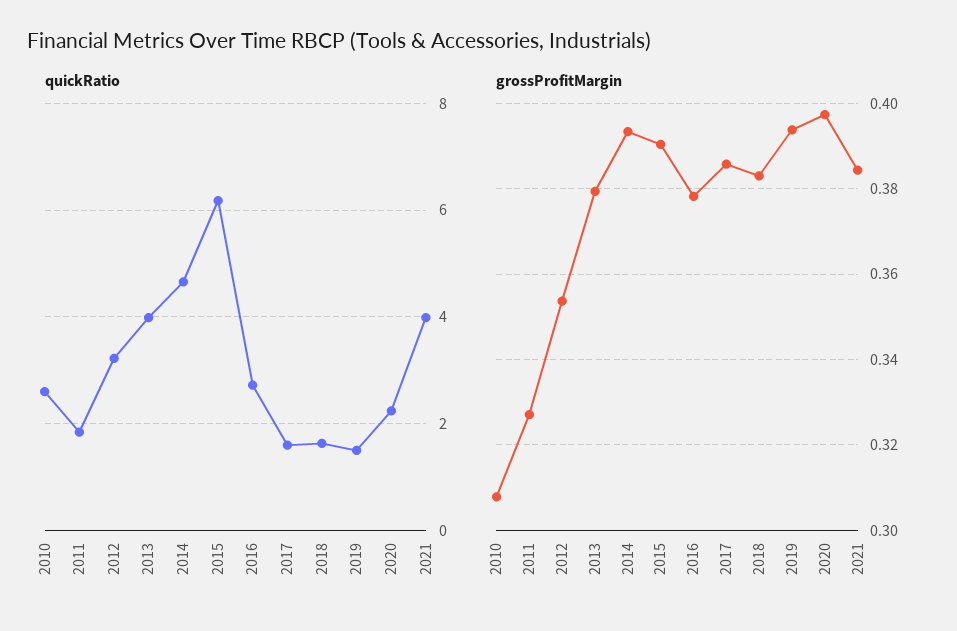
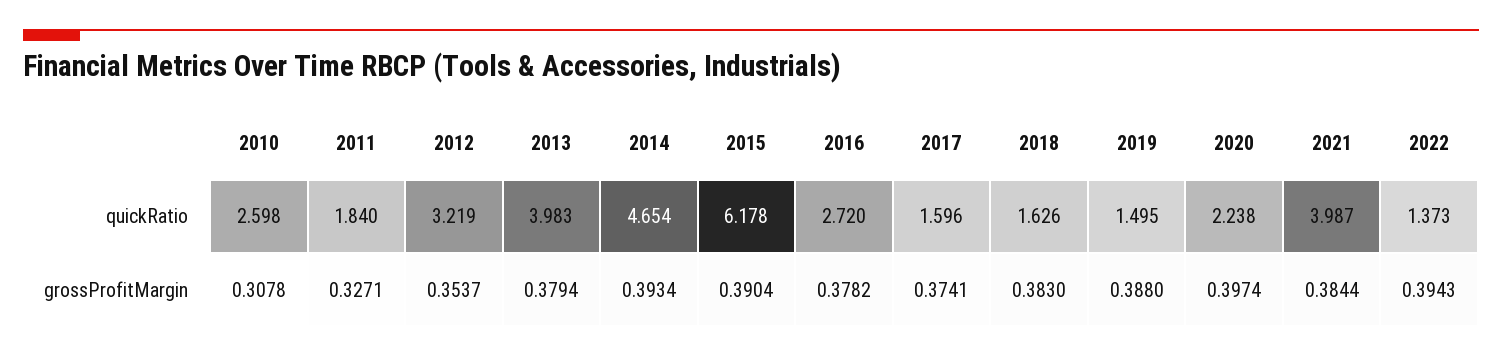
grossProfitMargin, 2017: 0.386 -> 0.3741
grossProfitMargin, 2019: 0.394 -> 0.388
quickRatio, 2022: none -> 1.373
grossProfitMargin, 2022: none -> 0.3943

